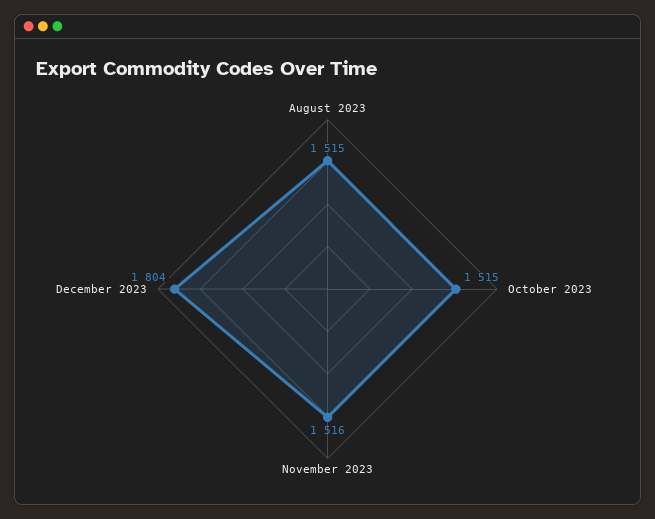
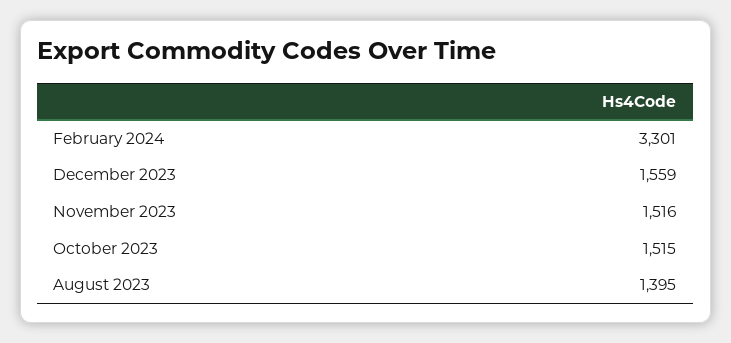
August 2023: 1515 -> 1395
December 2023: 1804 -> 1559
February 2024: none -> 3301

